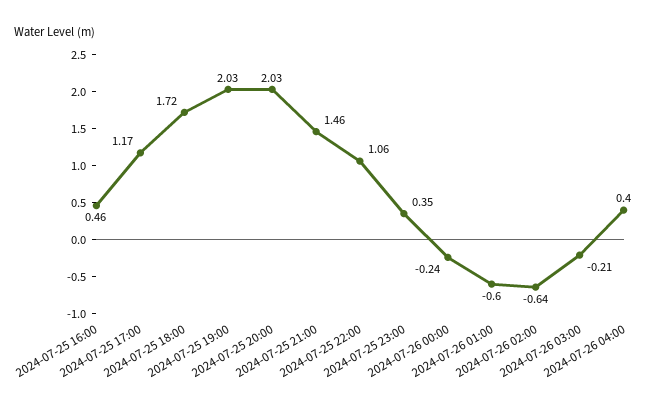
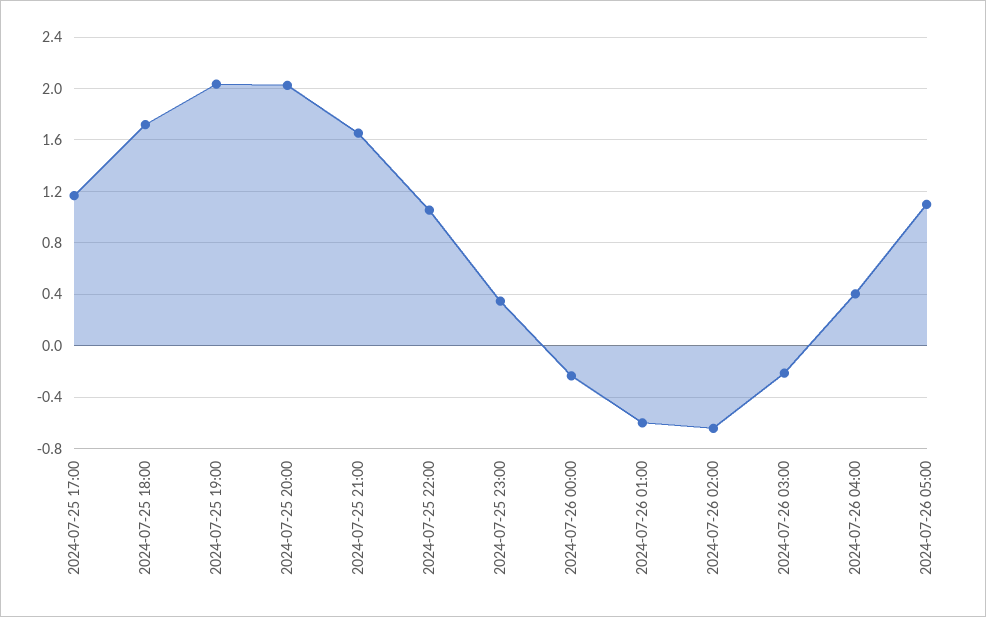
2024-07-25 16:00: 0.46 -> none
2024-07-25 21:00: 1.46 -> 1.65
2024-07-26 05:00: none -> 1.1

